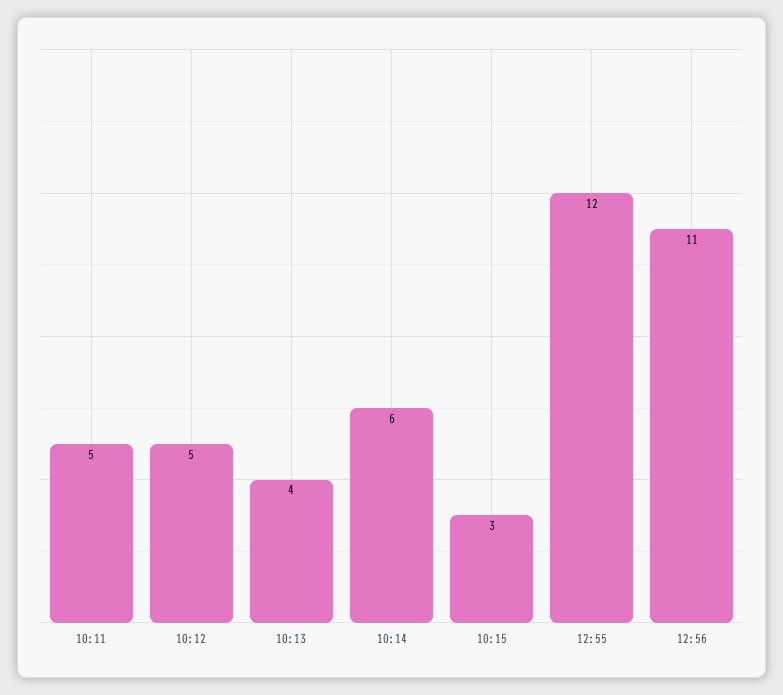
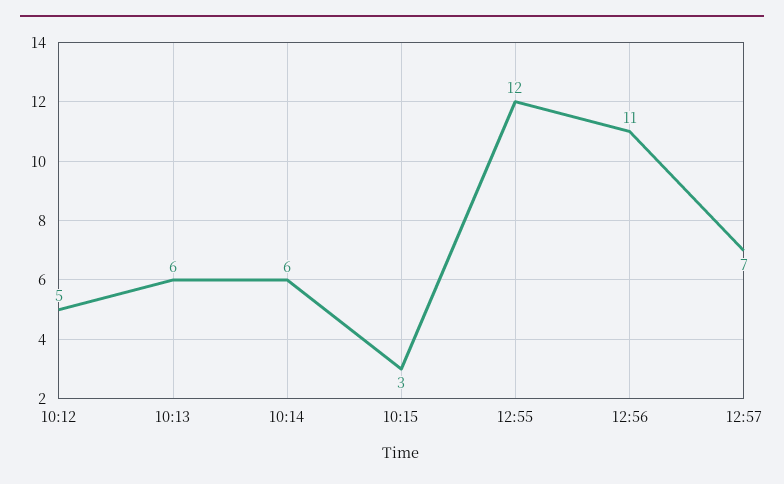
10:11: 5 -> none
10:13: 4 -> 6
12:57: none -> 7

